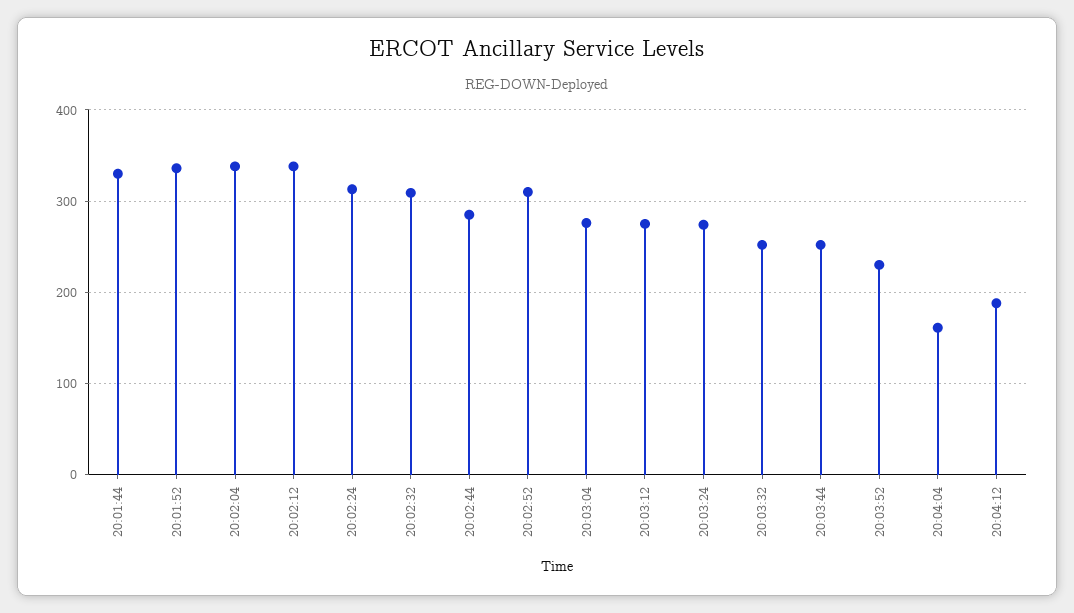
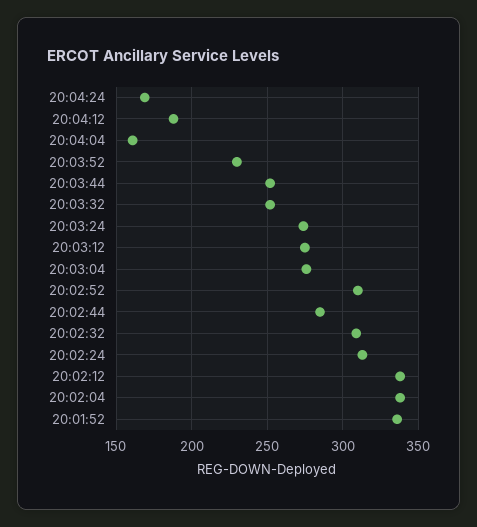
20:01:44: 330 -> none
20:04:24: none -> 170

